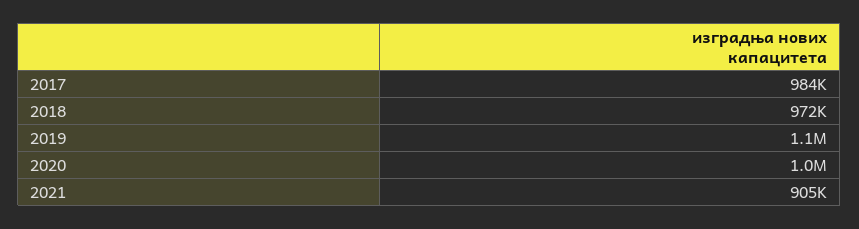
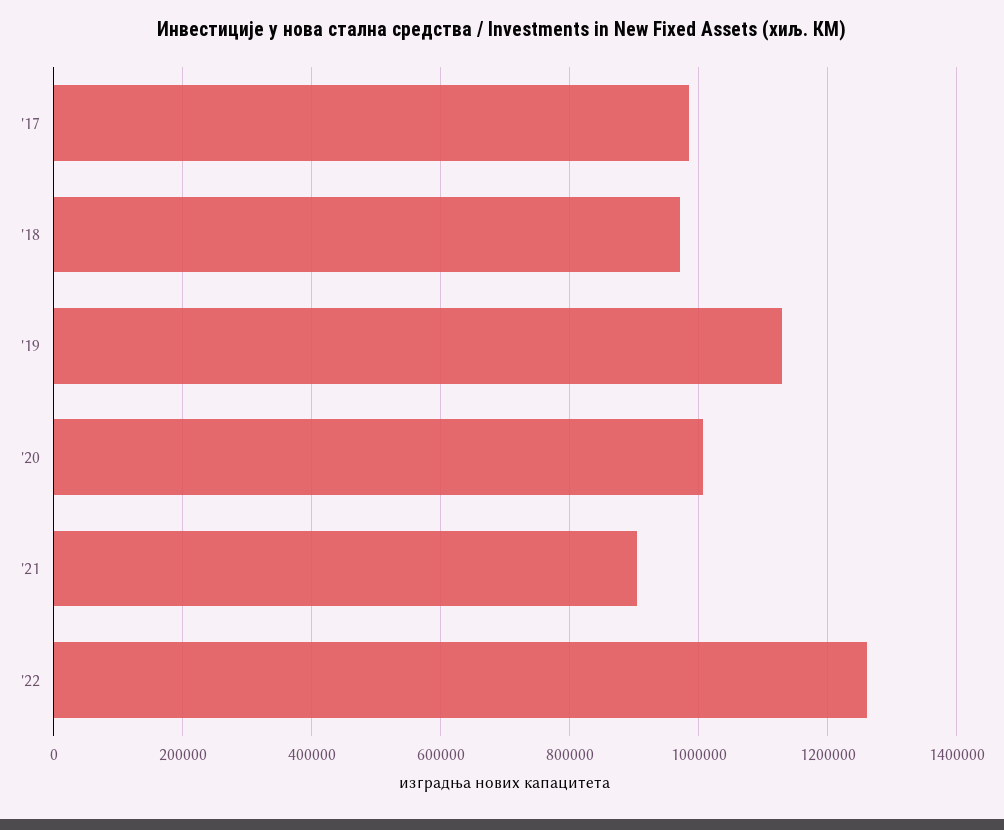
'22: none -> 1260000

